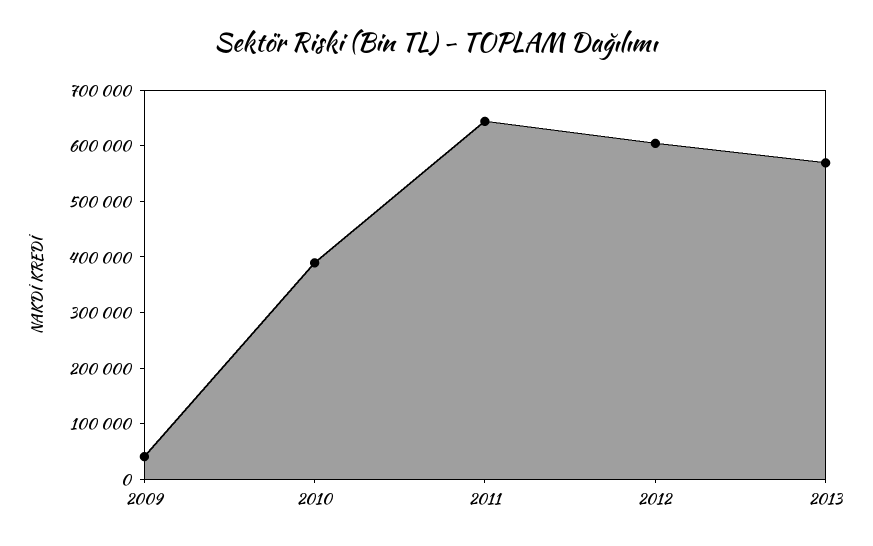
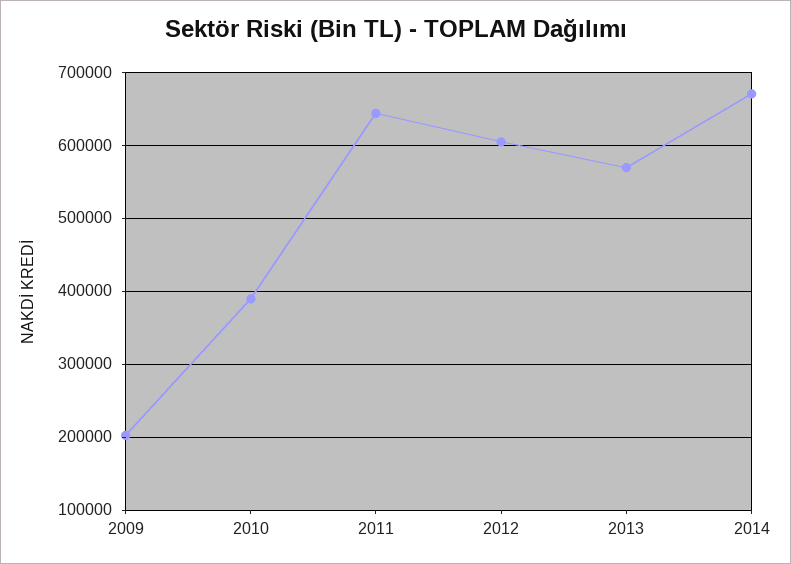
2009: 40000 -> 200000
2014: none -> 670000

